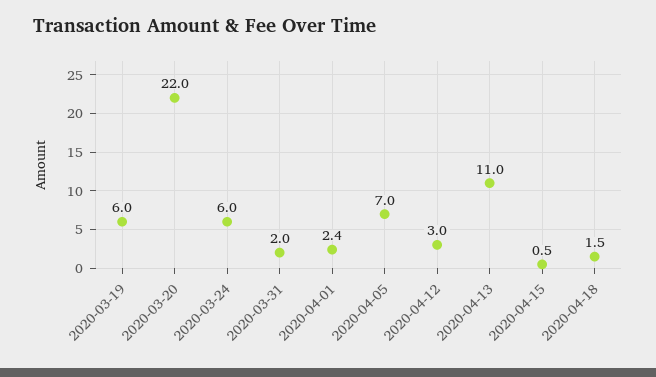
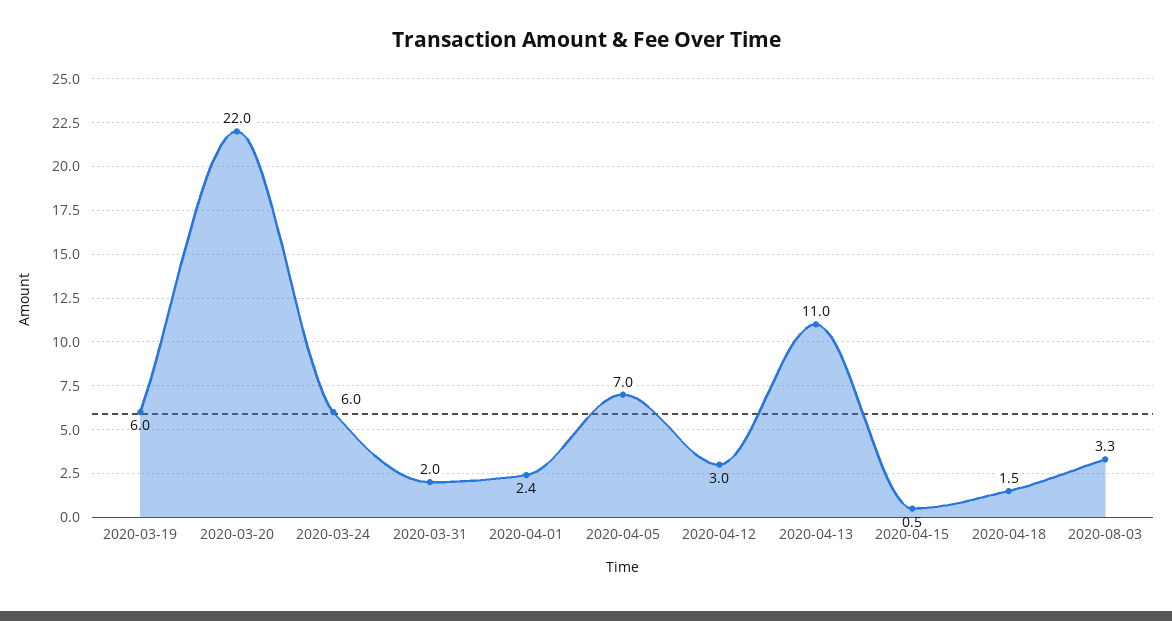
2020-08-03: none -> 3.3

